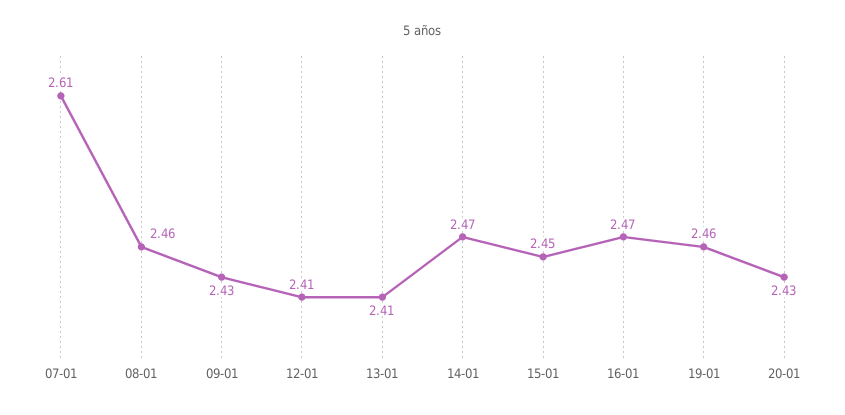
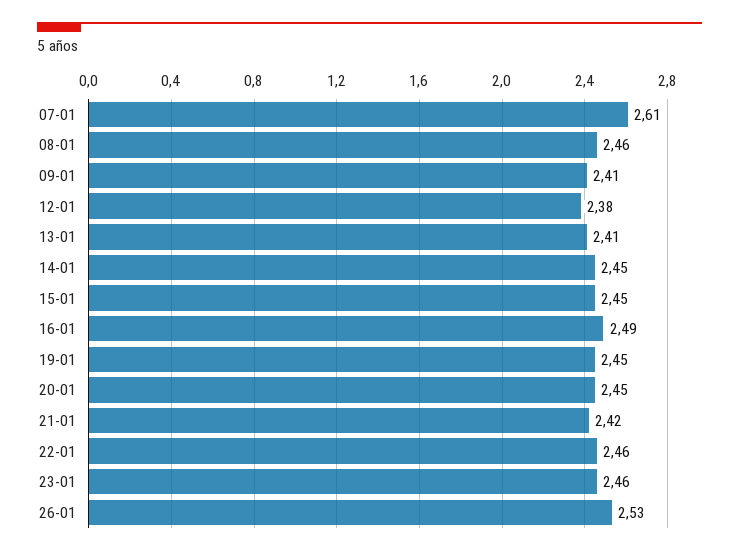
09-01: 2.43 -> 2.41
12-01: 2.41 -> 2.38
14-01: 2.47 -> 2.45
16-01: 2.47 -> 2.49
19-01: 2.46 -> 2.45
20-01: 2.43 -> 2.45
21-01: none -> 2.42
22-01: none -> 2.46
23-01: none -> 2.46
26-01: none -> 2.53

